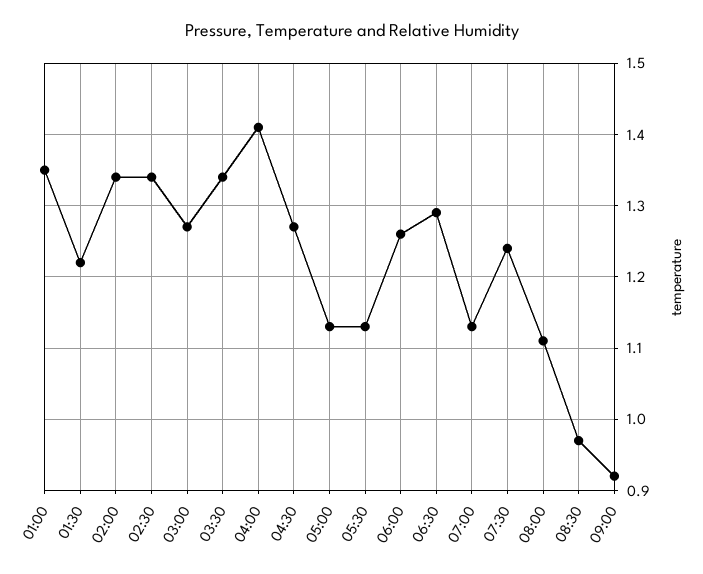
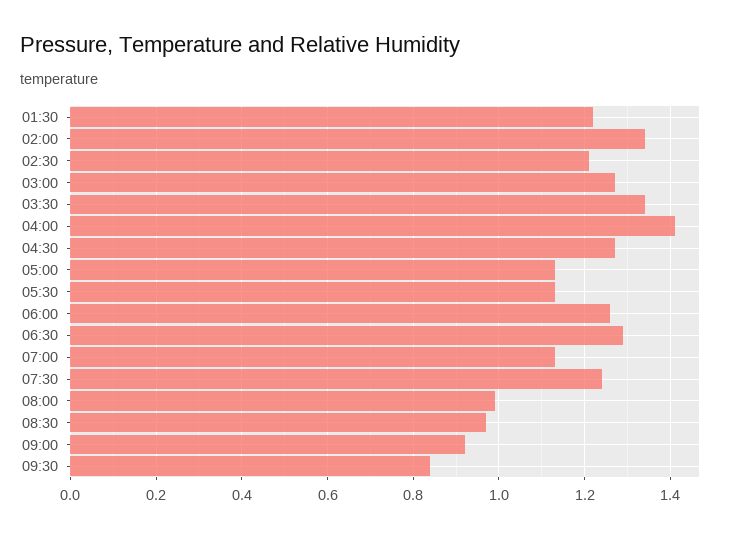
01:00: 1.35 -> none
02:30: 1.34 -> 1.2
08:00: 1.11 -> 1
09:30: none -> 0.85

